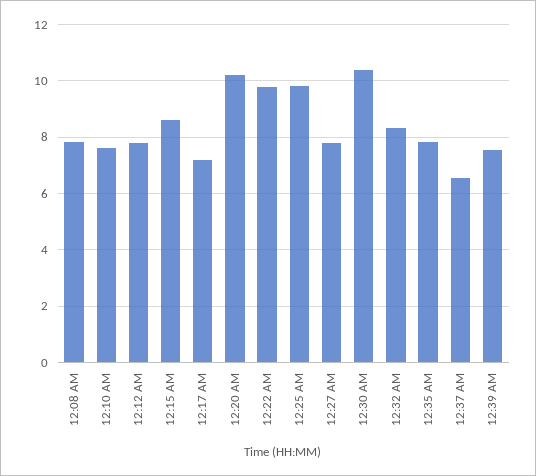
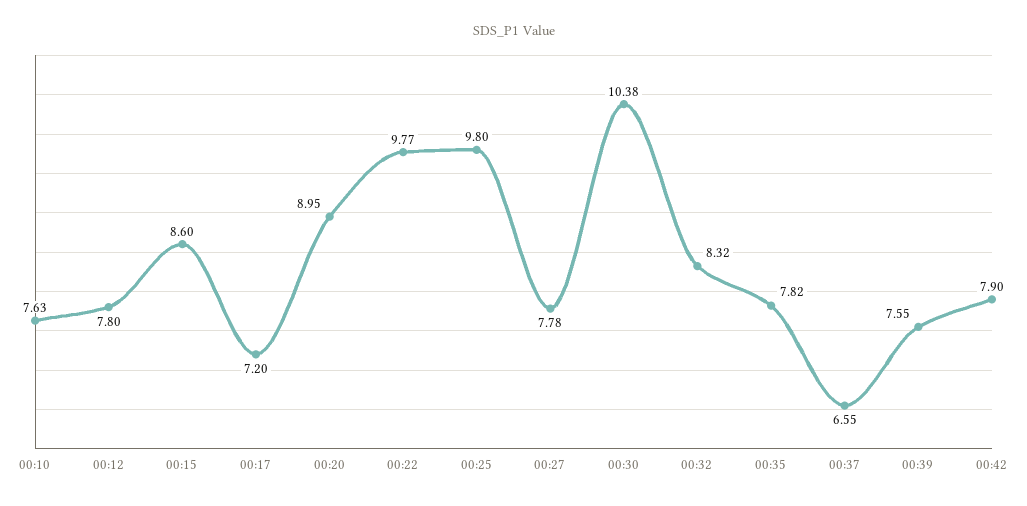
12:08 AM: 7.75 -> none
12:20 AM: 10.25 -> 8.95
00:42: none -> 7.9

